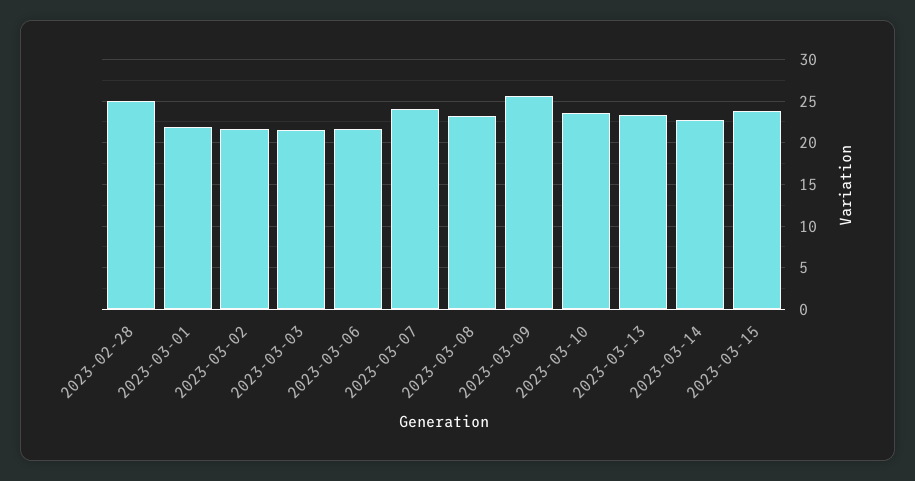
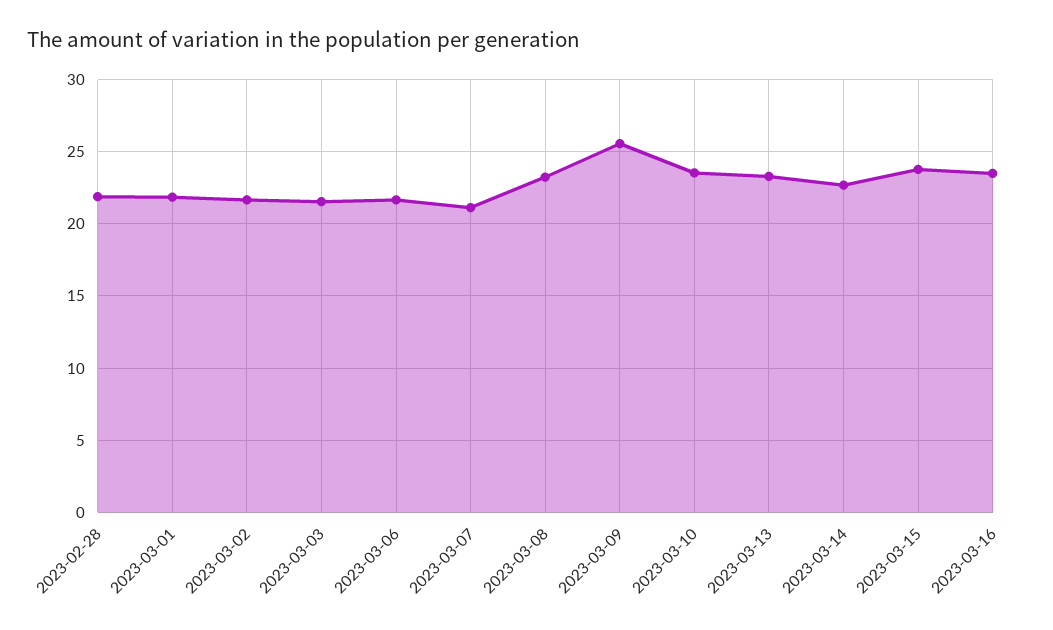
2023-02-28: 25 -> 22
2023-03-07: 24 -> 21
2023-03-16: none -> 23.5

